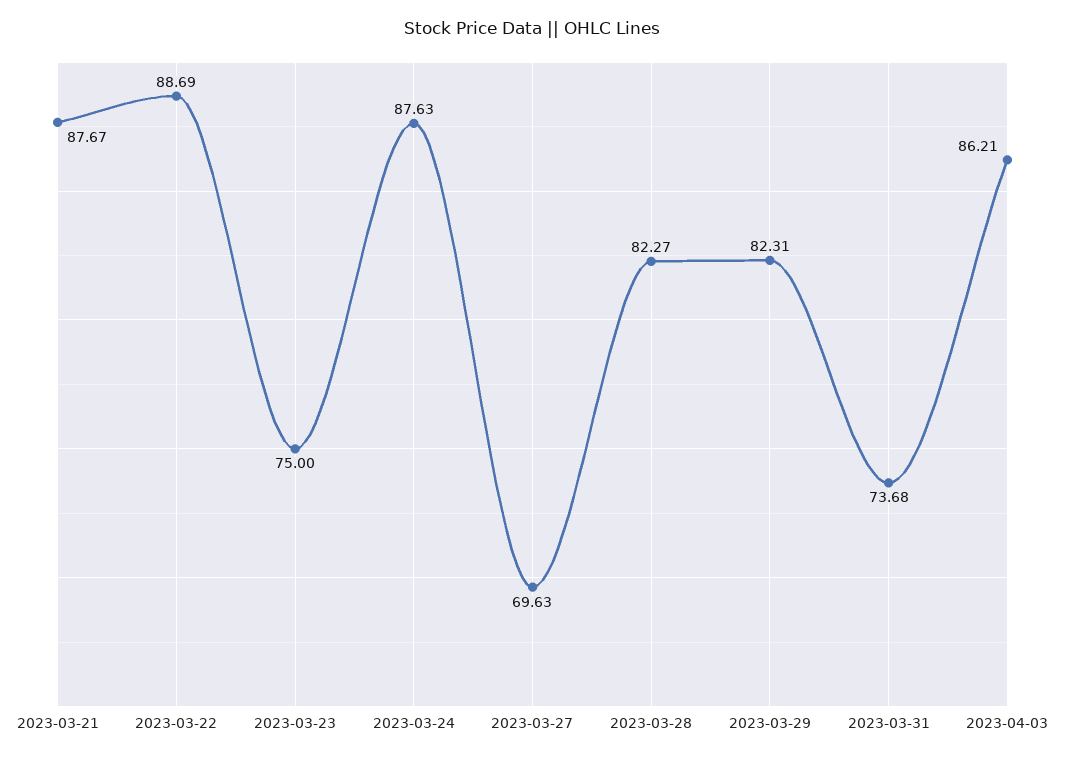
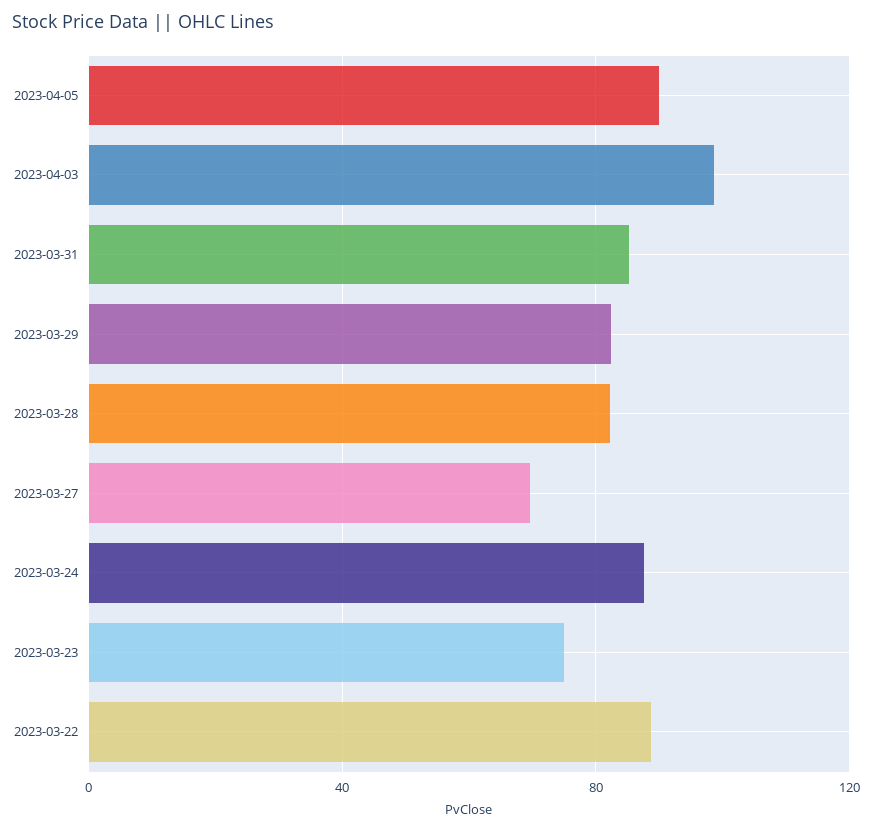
2023-03-21: 87.67 -> none
2023-03-31: 73.68 -> 85
2023-04-03: 86.21 -> 100
2023-04-05: none -> 90

